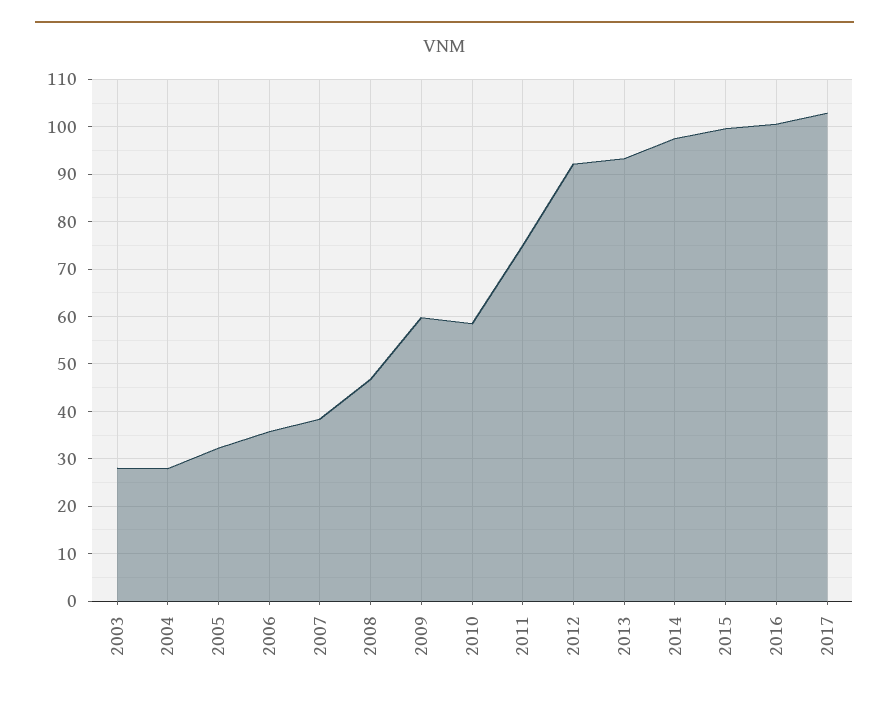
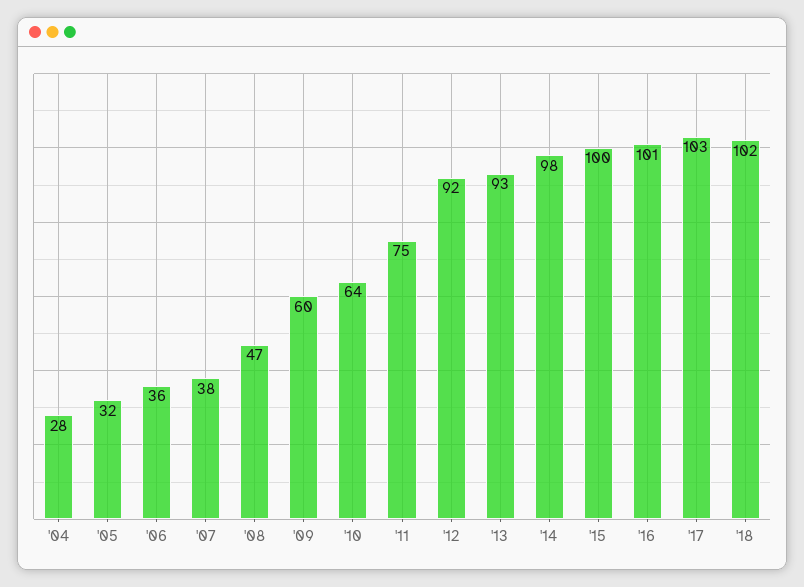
2003: 28 -> none
2010: 58 -> 64
'18: none -> 102

